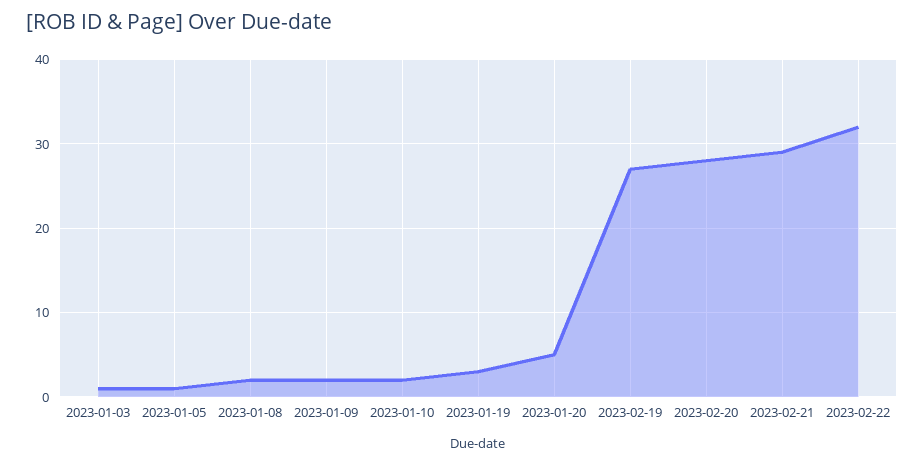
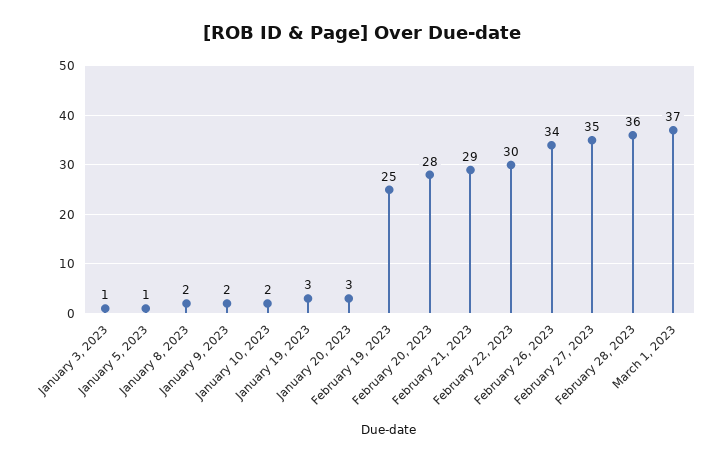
2023-01-20: 5 -> 3
2023-02-19: 27 -> 25
2023-02-22: 32 -> 30
February 26, 2023: none -> 34
February 27, 2023: none -> 35
February 28, 2023: none -> 36
March 1, 2023: none -> 37

